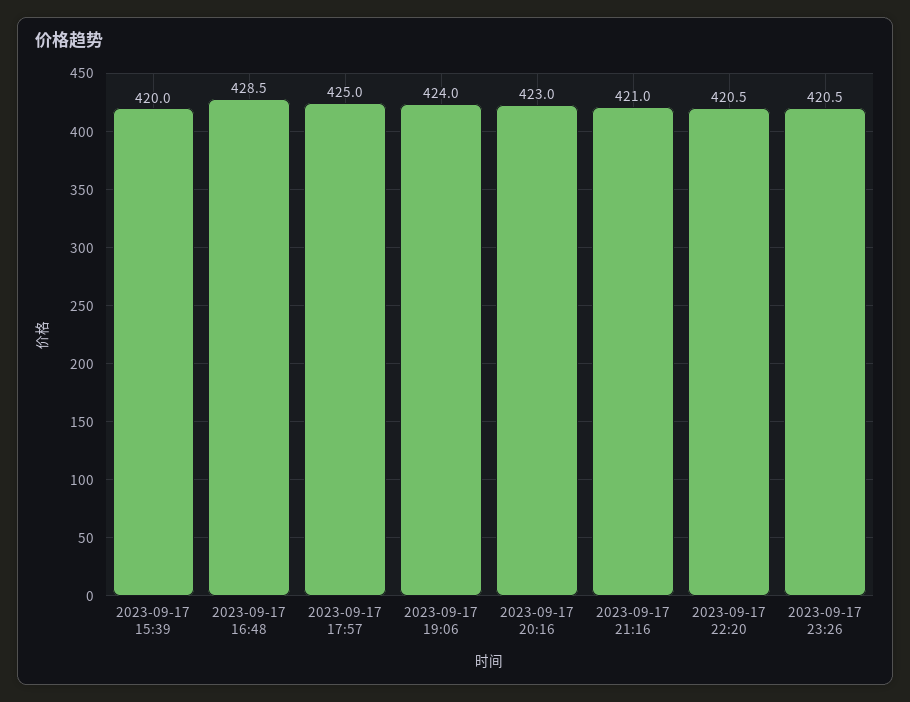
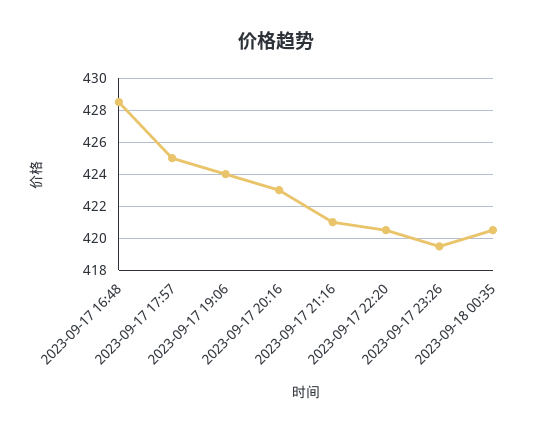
2023-09-17 15:39: 420 -> none
2023-09-17 23:26: 420.5 -> 419.5
2023-09-18 00:35: none -> 420.5

